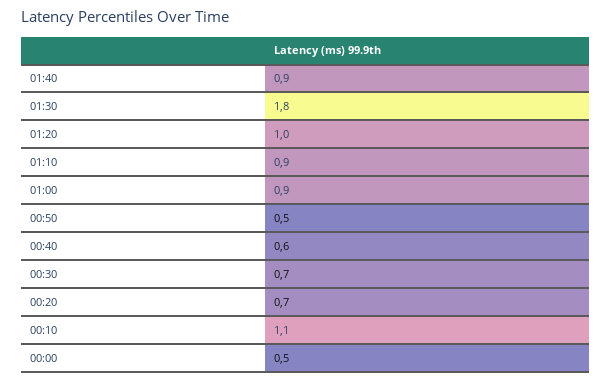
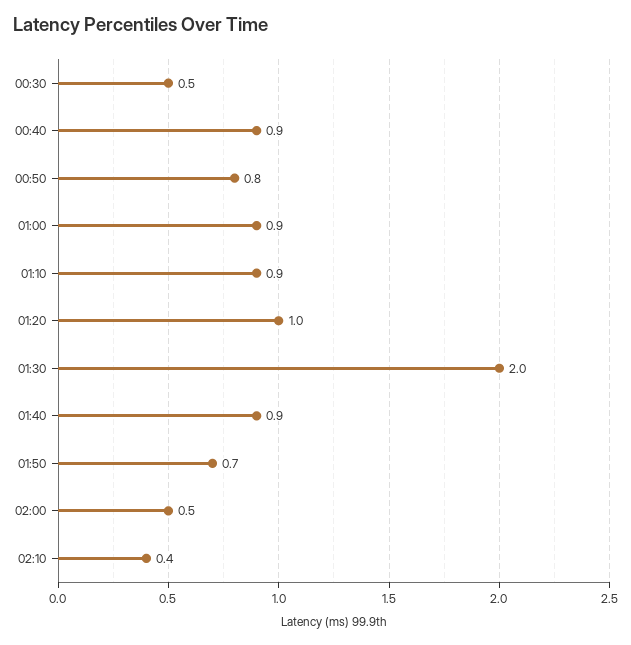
01:30: 1.8 -> 2
00:50: 0.5 -> 0.8
00:40: 0.6 -> 0.9
00:30: 0.7 -> 0.5
00:20: 0.7 -> none
00:10: 1.1 -> none
00:00: 0.5 -> none
01:50: none -> 0.7
02:00: none -> 0.5
02:10: none -> 0.4

